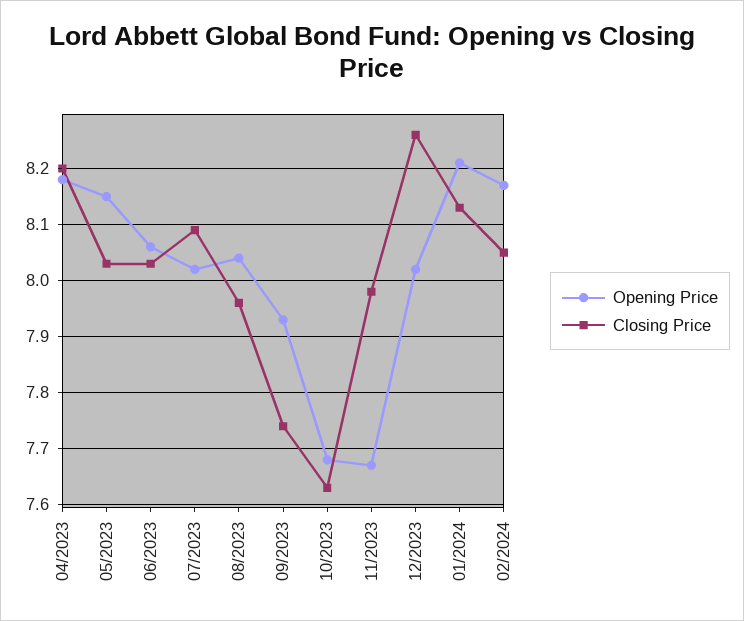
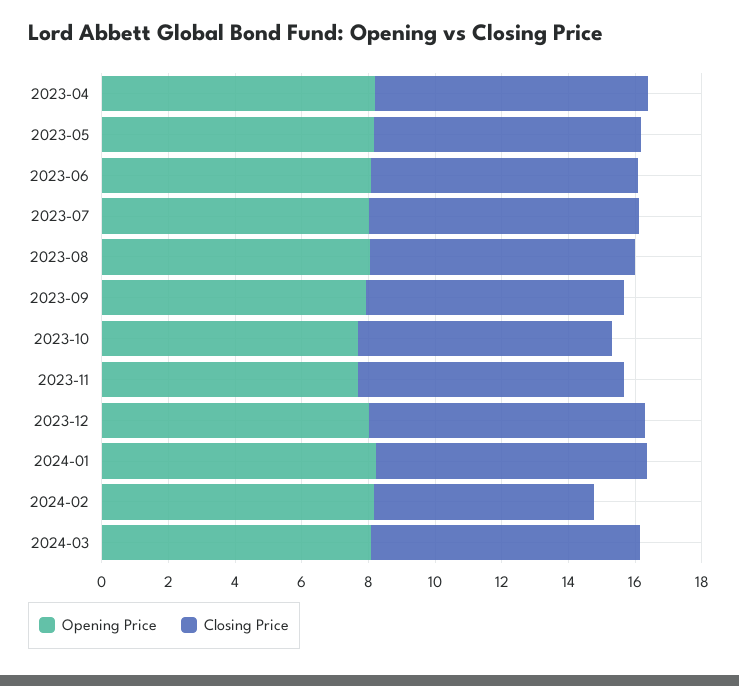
Closing Price, 02/2024: 8.05 -> 6.5
Opening Price, 2024-03: none -> 8
Closing Price, 2024-03: none -> 8

